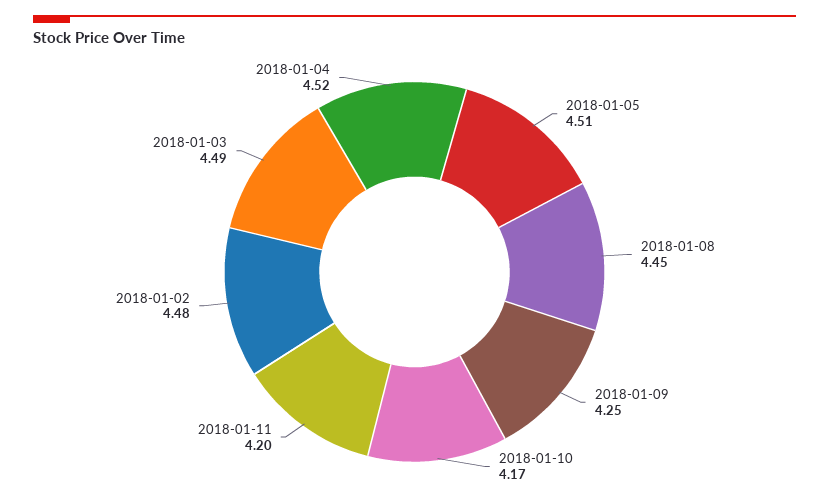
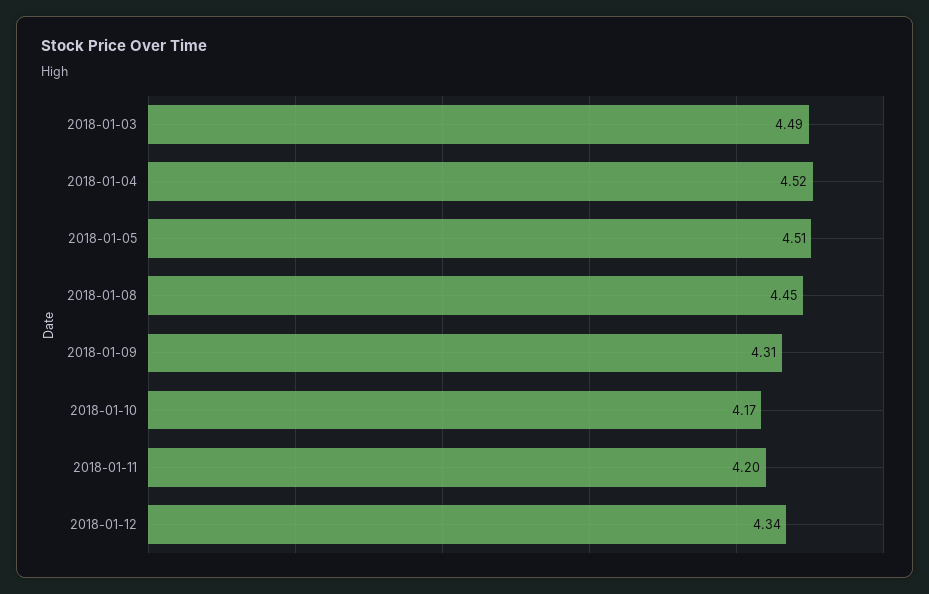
2018-01-09: 4.25 -> 4.31
2018-01-02: 4.48 -> none
2018-01-12: none -> 4.34

